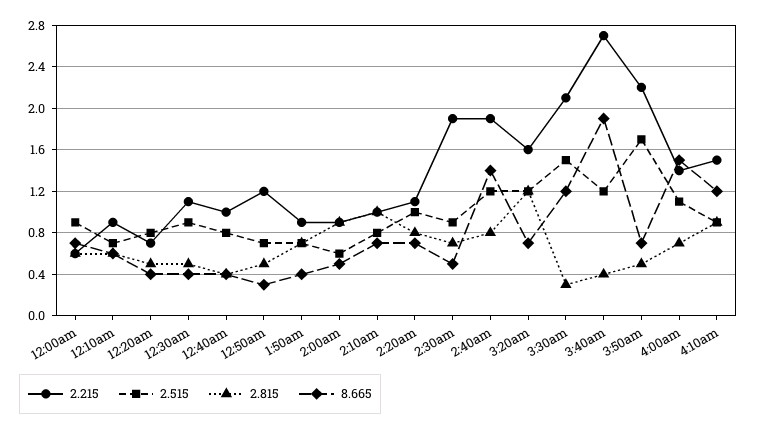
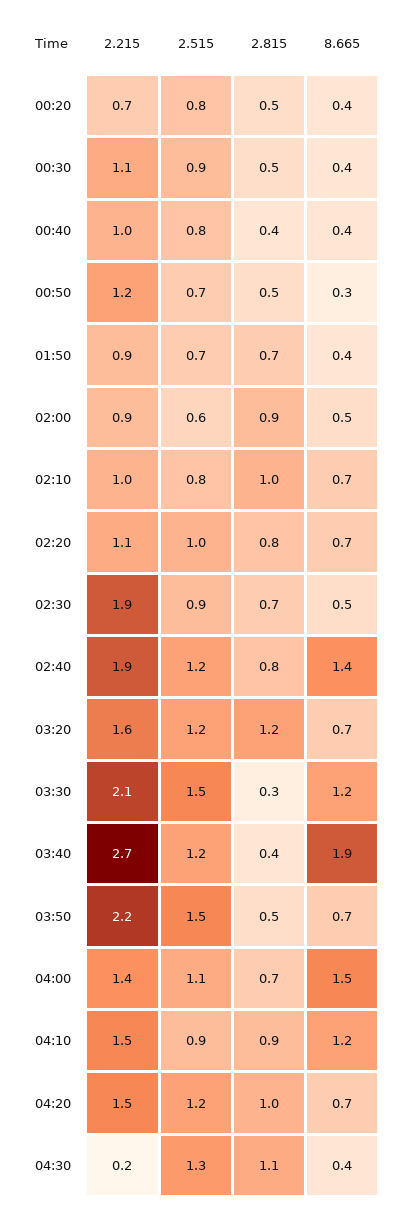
2.215, 12:00am: 0.6 -> none
2.515, 12:00am: 0.9 -> none
2.815, 12:00am: 0.6 -> none
8.665, 12:00am: 0.7 -> none
2.215, 12:10am: 0.9 -> none
2.515, 12:10am: 0.7 -> none
2.815, 12:10am: 0.6 -> none
8.665, 12:10am: 0.6 -> none
2.515, 3:50am: 1.7 -> 1.5
2.215, 04:20: none -> 1.5
2.515, 04:20: none -> 1.2
2.815, 04:20: none -> 1
8.665, 04:20: none -> 0.7
2.215, 04:30: none -> 0.2
2.515, 04:30: none -> 1.3
2.815, 04:30: none -> 1.1
8.665, 04:30: none -> 0.4

